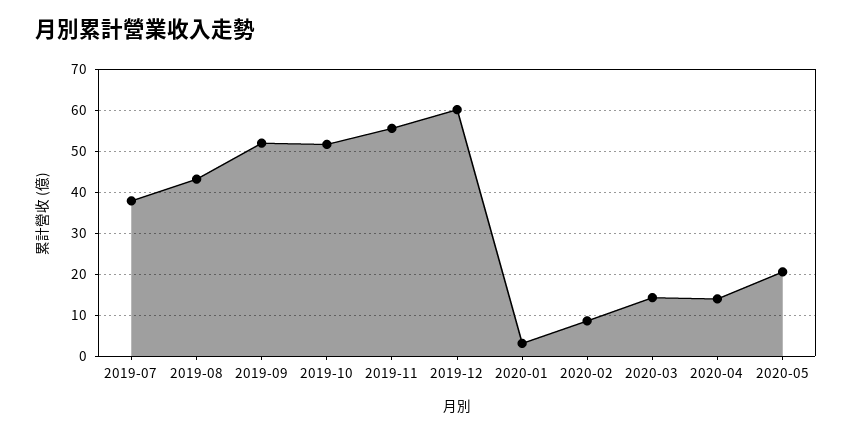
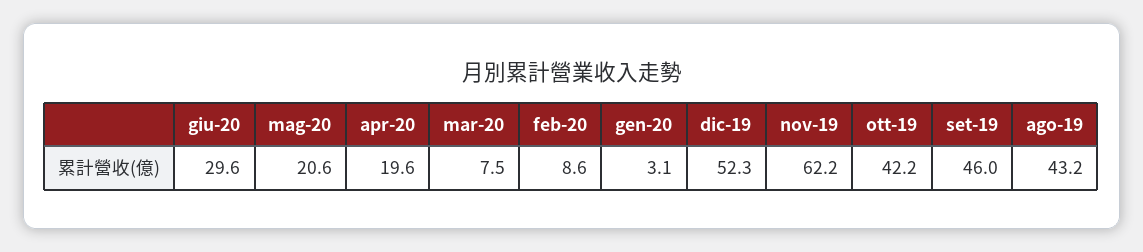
2019-07: 38 -> none
2019-09: 52 -> 46
2019-10: 52 -> 42.2
2019-11: 56 -> 62.2
2019-12: 60 -> 52.3
2020-03: 14 -> 7.5
2020-04: 14 -> 19.6
giu-20: none -> 29.6

